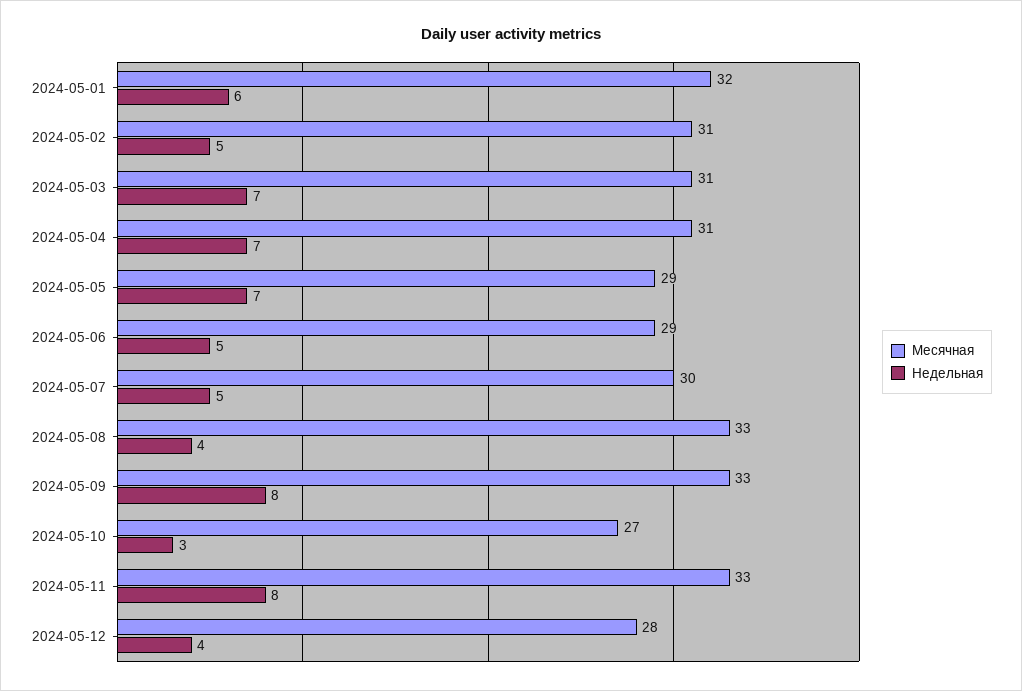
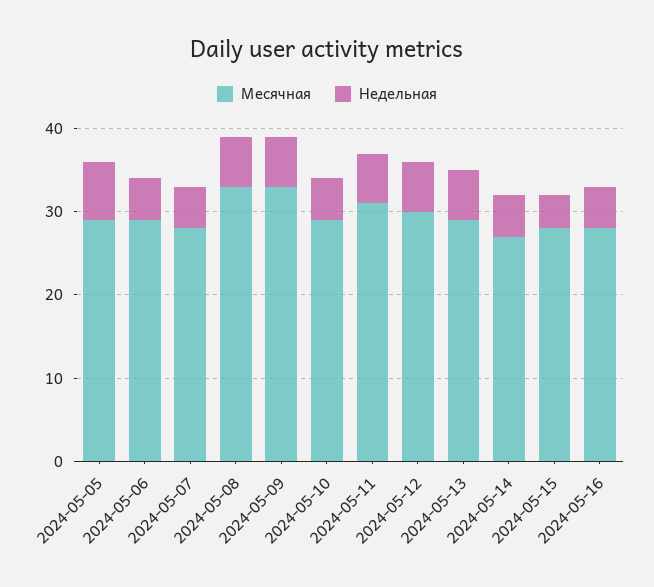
Месячная, 2024-05-01: 32 -> none
Недельная, 2024-05-01: 6 -> none
Месячная, 2024-05-02: 31 -> none
Недельная, 2024-05-02: 5 -> none
Месячная, 2024-05-03: 31 -> none
Недельная, 2024-05-03: 7 -> none
Месячная, 2024-05-04: 31 -> none
Недельная, 2024-05-04: 7 -> none
Месячная, 2024-05-07: 30 -> 28
Недельная, 2024-05-08: 4 -> 6
Недельная, 2024-05-09: 8 -> 6
Месячная, 2024-05-10: 27 -> 29
Недельная, 2024-05-10: 3 -> 5
Месячная, 2024-05-11: 33 -> 31
Недельная, 2024-05-11: 8 -> 6
Месячная, 2024-05-12: 28 -> 30
Недельная, 2024-05-12: 4 -> 6
Месячная, 2024-05-13: none -> 29
Недельная, 2024-05-13: none -> 6
Месячная, 2024-05-14: none -> 27
Недельная, 2024-05-14: none -> 5
Месячная, 2024-05-15: none -> 28
Недельная, 2024-05-15: none -> 4
Месячная, 2024-05-16: none -> 28
Недельная, 2024-05-16: none -> 5

